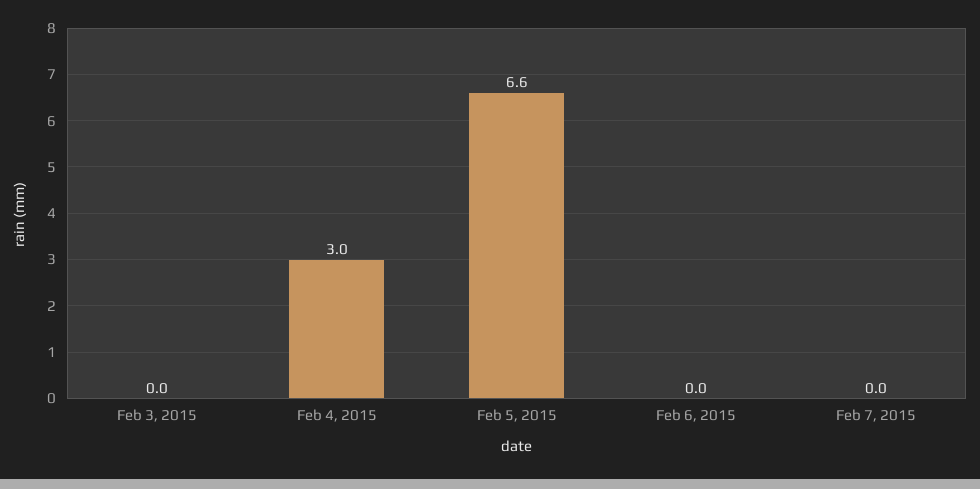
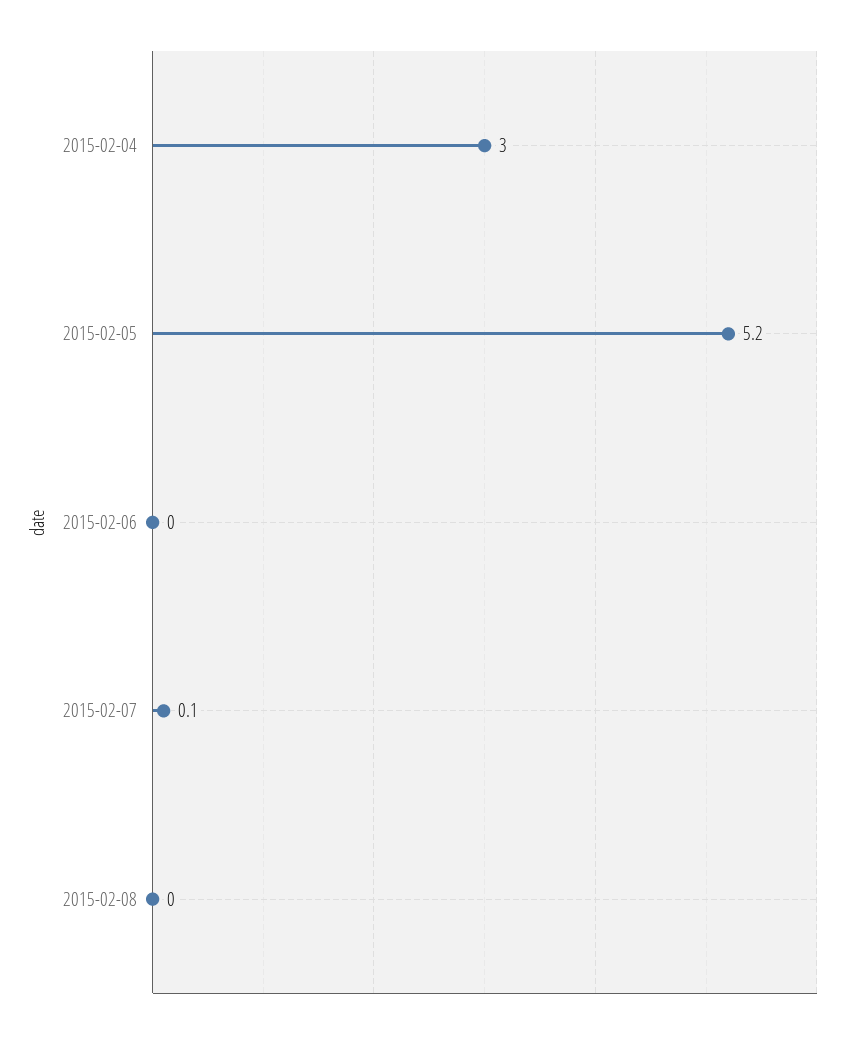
Feb 3, 2015: 0 -> none
Feb 5, 2015: 6.6 -> 5.2
Feb 7, 2015: 0 -> 0.1
2015-02-08: none -> 0

